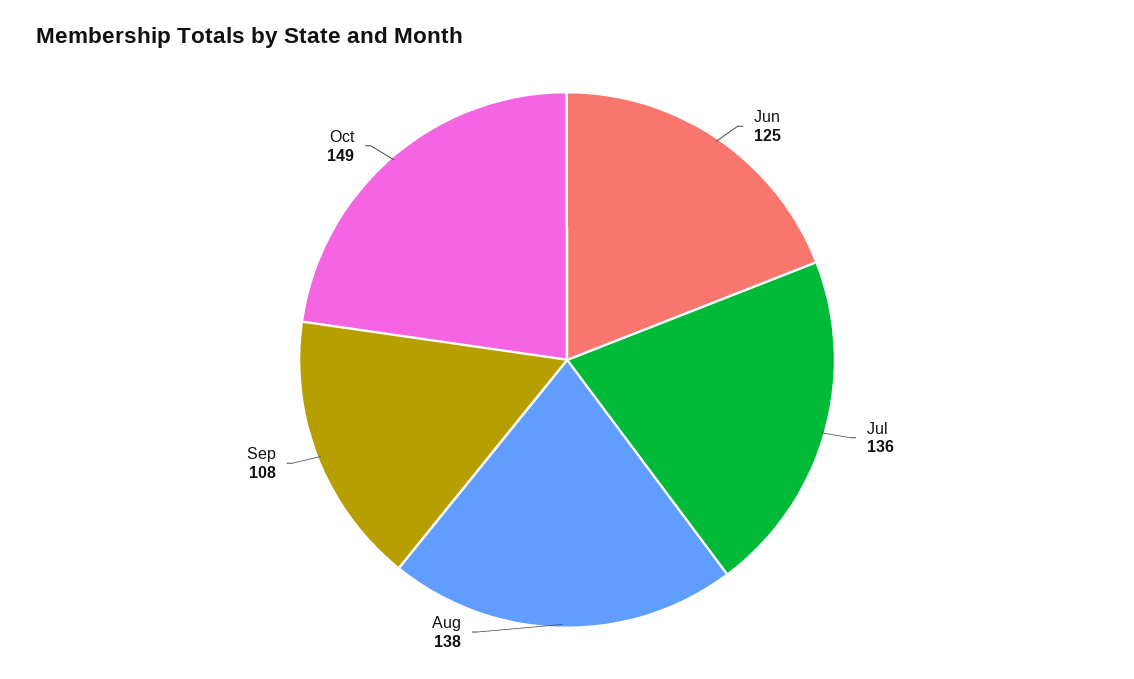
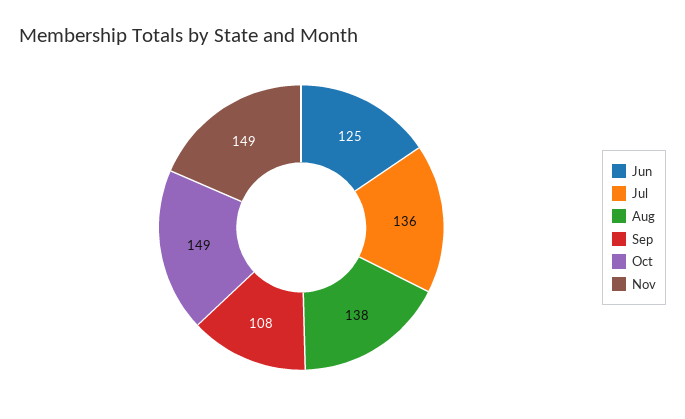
Nov: none -> 149

